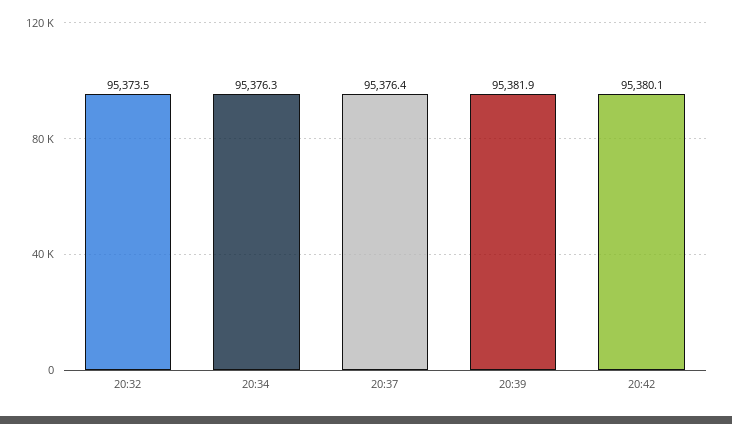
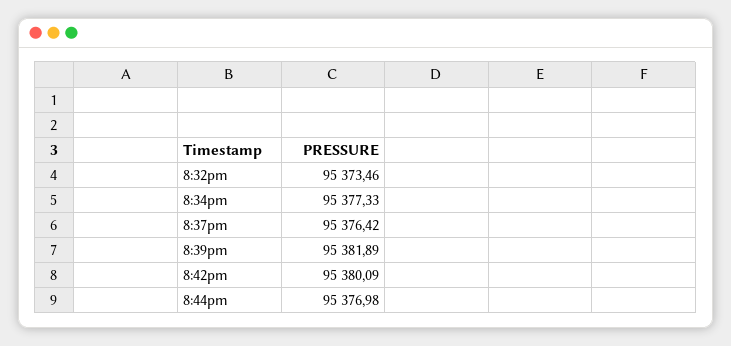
20:34: 95376.3 -> 95377.33
8:44pm: none -> 95376.98

